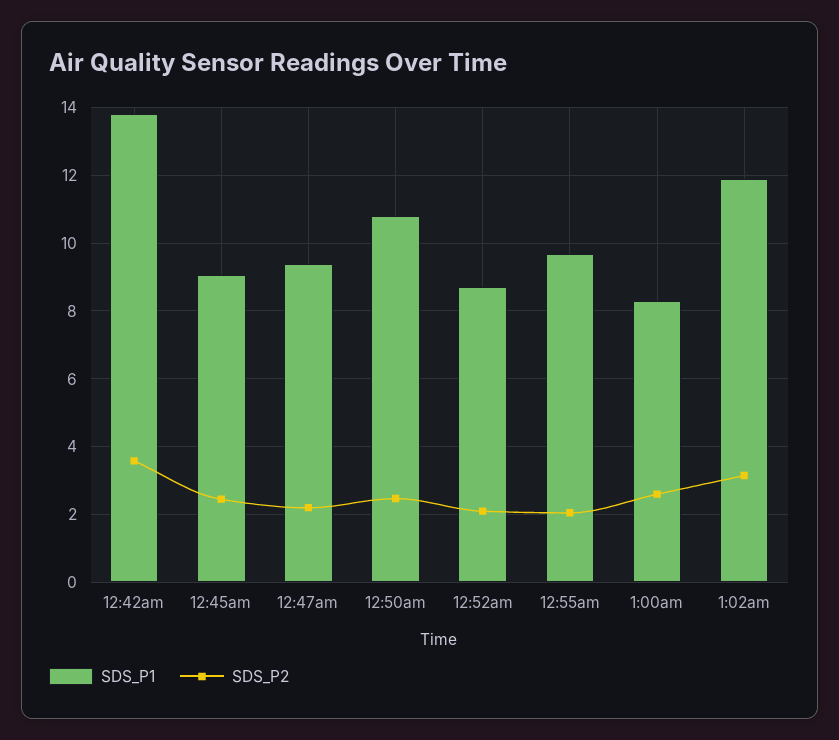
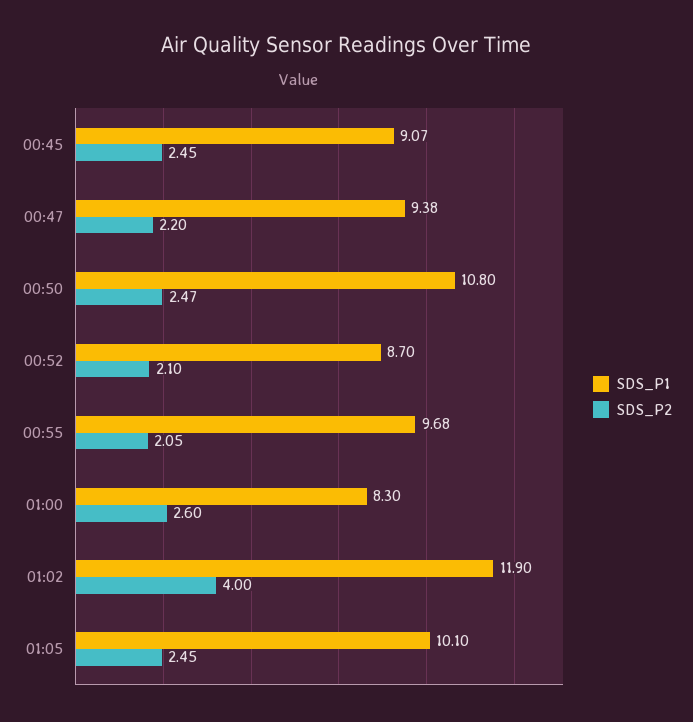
SDS_P1, 12:42am: 13.8 -> none
SDS_P2, 12:42am: 3.6 -> none
SDS_P2, 1:02am: 3.2 -> 4
SDS_P1, 01:05: none -> 10.1
SDS_P2, 01:05: none -> 2.45

